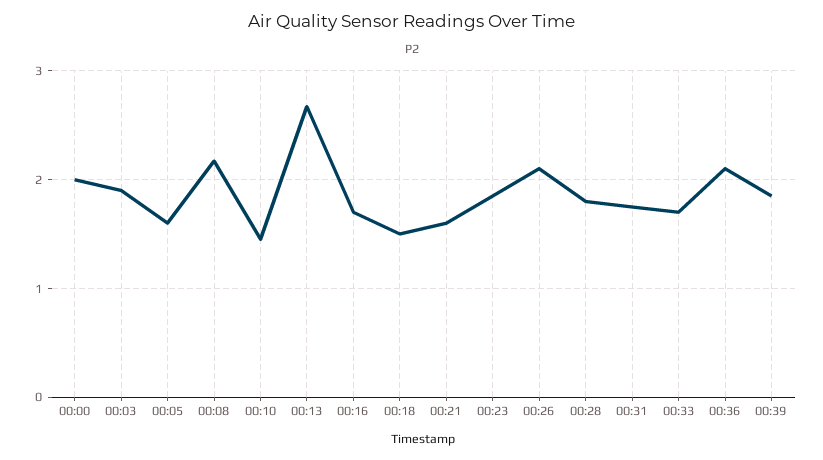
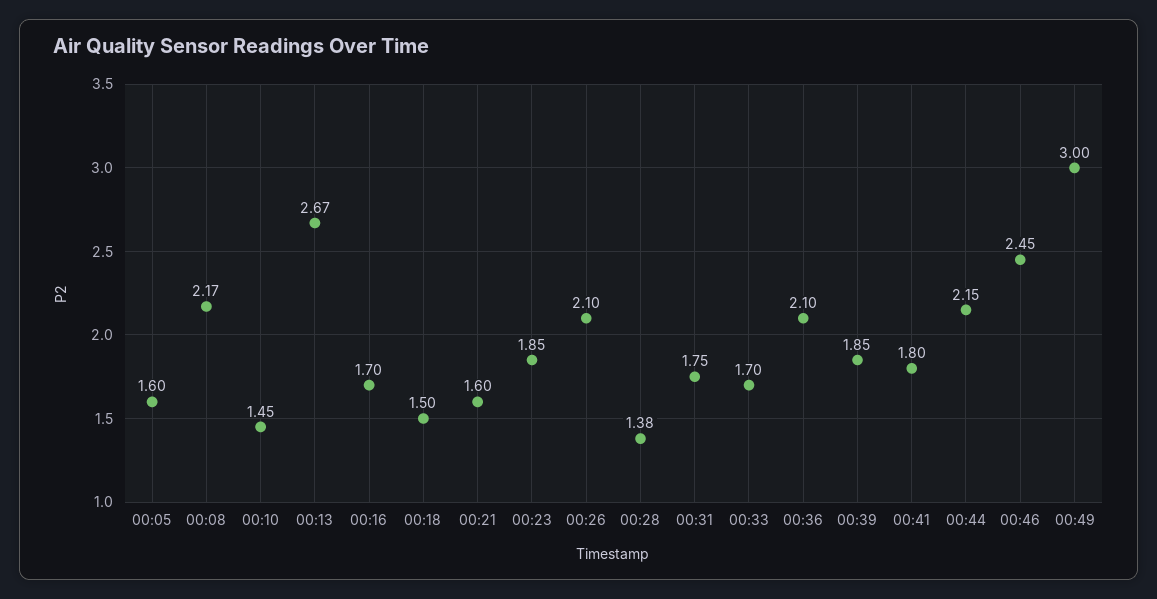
00:00: 2 -> none
00:03: 1.9 -> none
00:28: 1.8 -> 1.38
00:41: none -> 1.8
00:44: none -> 2.15
00:46: none -> 2.45
00:49: none -> 3

